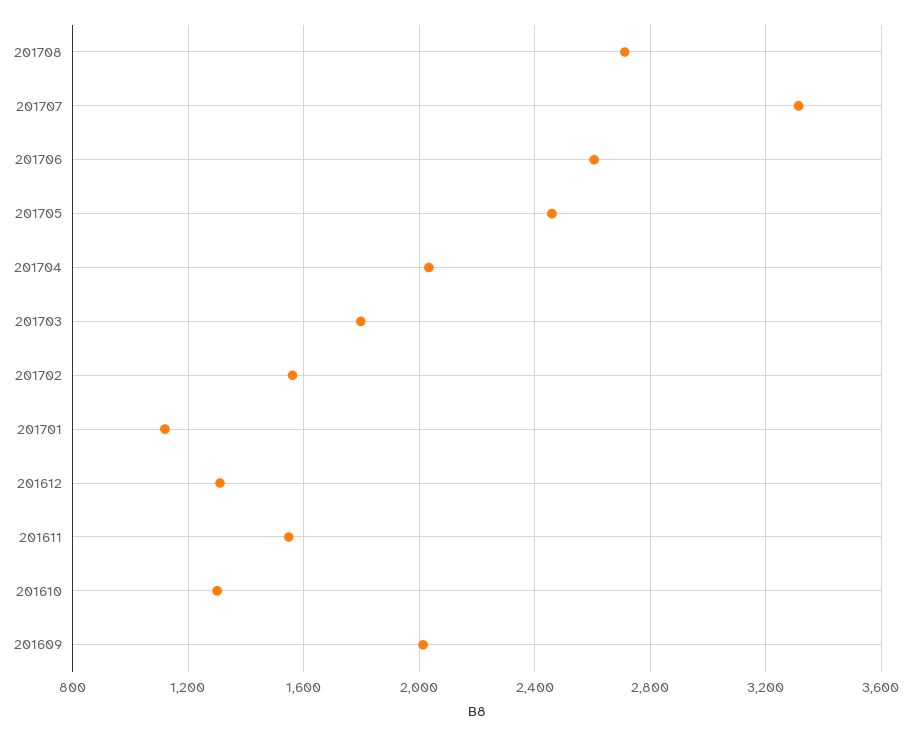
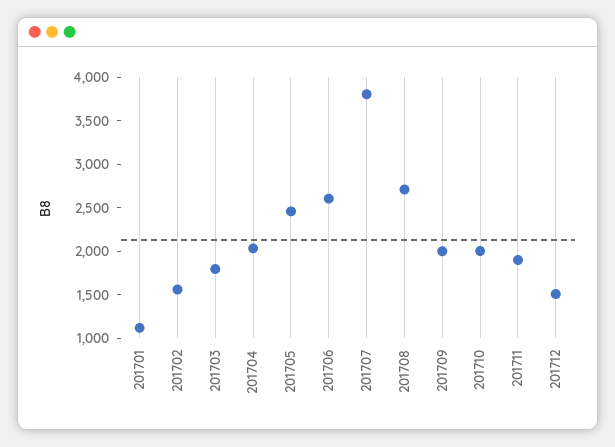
201707: 3300 -> 3800
201612: 1300 -> none
201611: 1550 -> none
201610: 1300 -> none
201609: 2000 -> none
201709: none -> 2000
201710: none -> 2000
201711: none -> 1900
201712: none -> 1500

